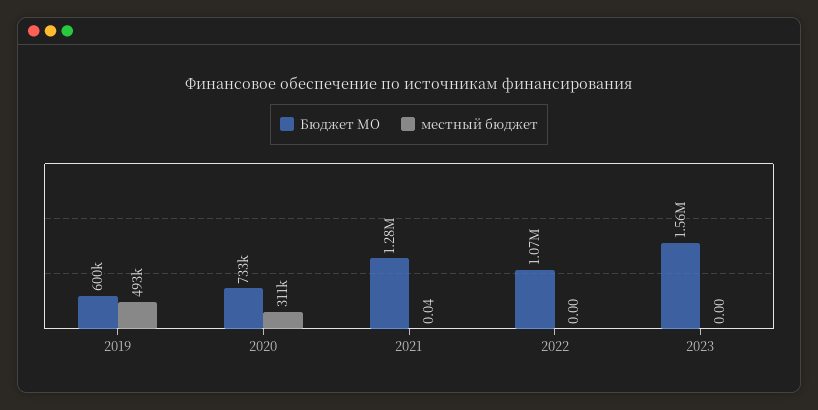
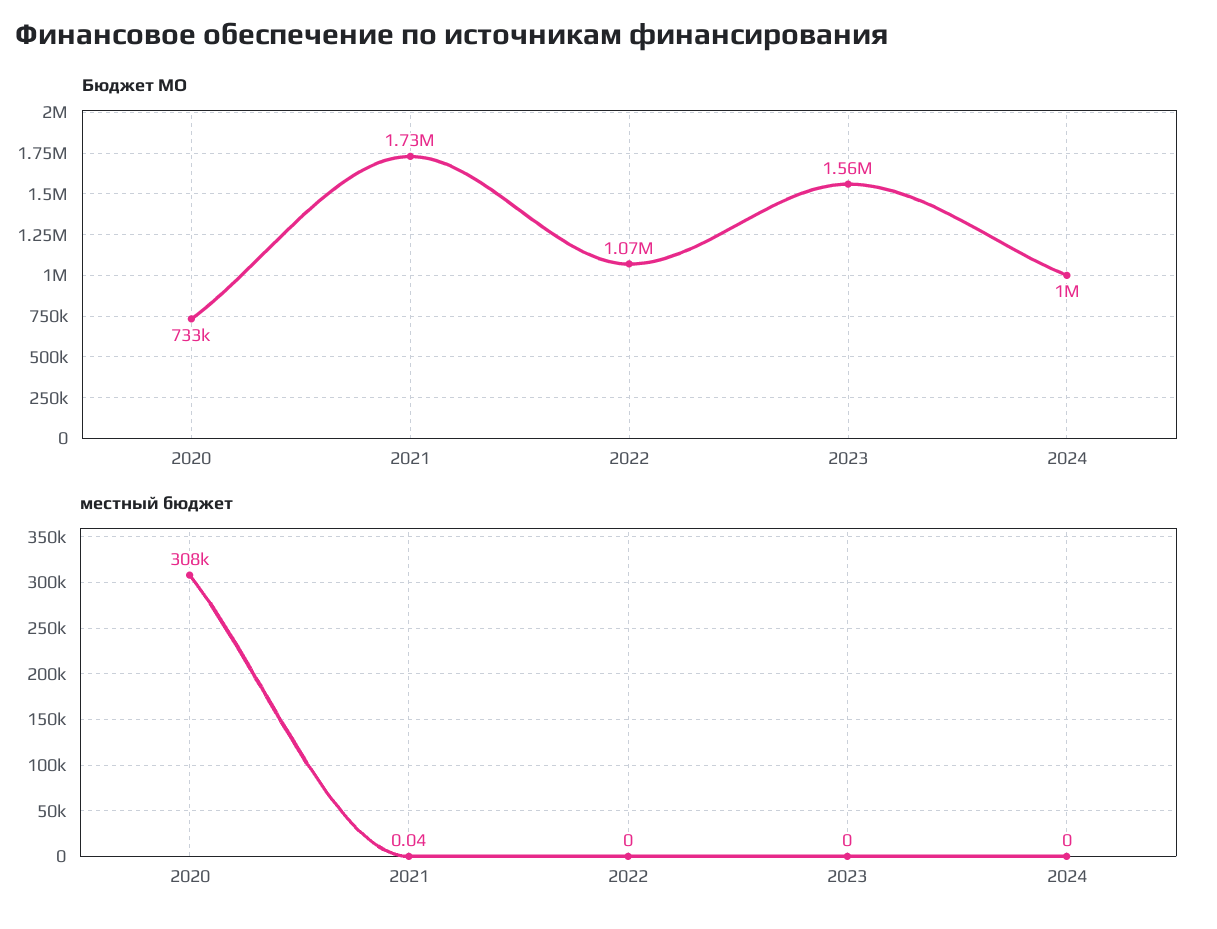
Бюджет МО, 2019: 600000 -> none
местный бюджет, 2019: 493000 -> none
местный бюджет, 2020: 311000 -> 308000
Бюджет МО, 2021: 1280000 -> 1730000
Бюджет МО, 2024: none -> 1000000
местный бюджет, 2024: none -> 0

